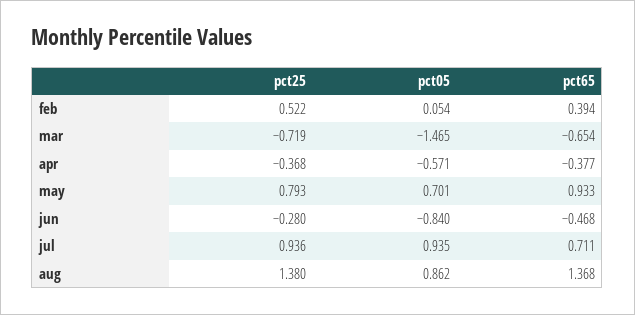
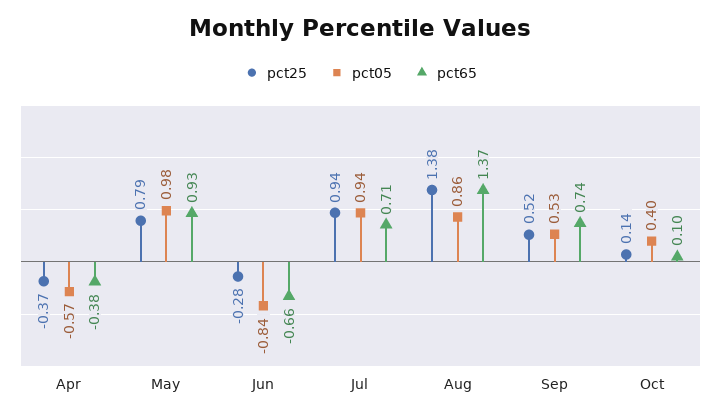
pct25, feb: 0.522 -> none
pct05, feb: 0.054 -> none
pct65, feb: 0.394 -> none
pct25, mar: -0.719 -> none
pct05, mar: -1.465 -> none
pct65, mar: -0.654 -> none
pct05, may: 0.701 -> 0.98
pct65, jun: -0.468 -> -0.66
pct25, Sep: none -> 0.52
pct05, Sep: none -> 0.53
pct65, Sep: none -> 0.74
pct25, Oct: none -> 0.14
pct05, Oct: none -> 0.4
pct65, Oct: none -> 0.1

